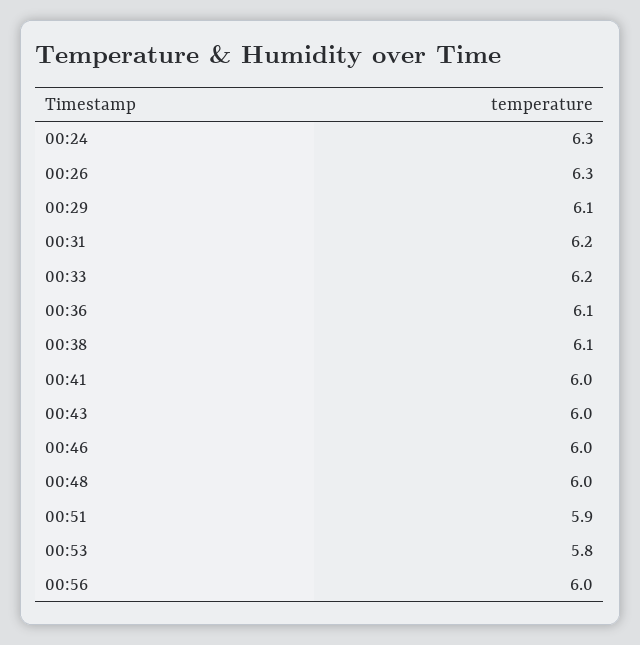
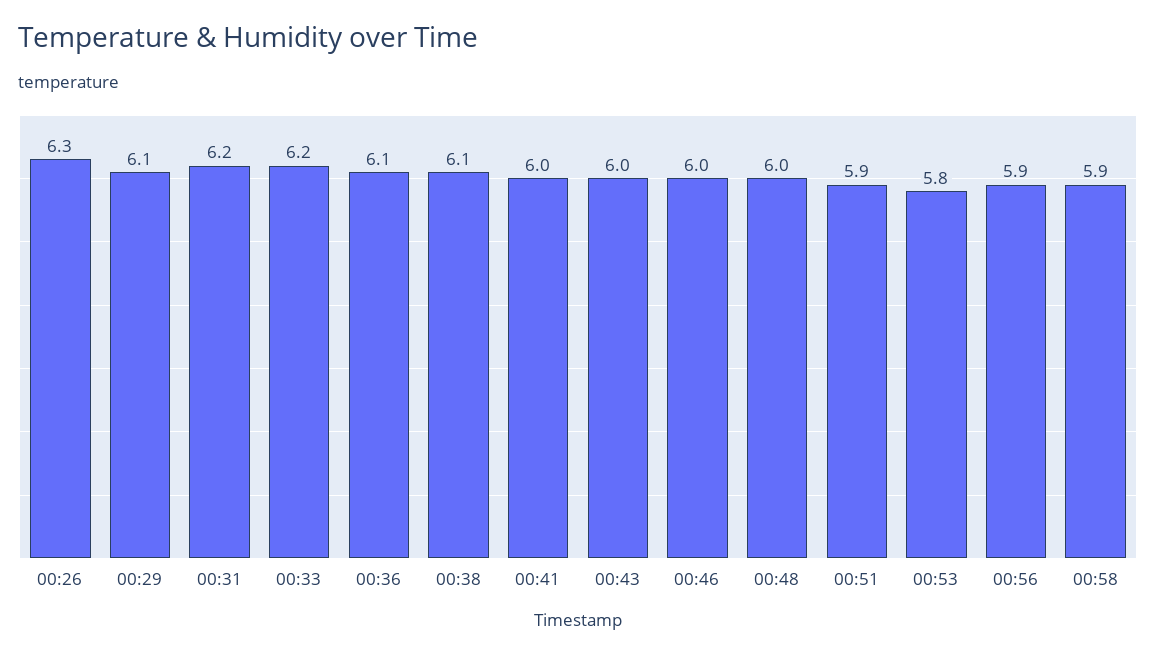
00:24: 6.3 -> none
00:56: 6 -> 5.9
00:58: none -> 5.9

